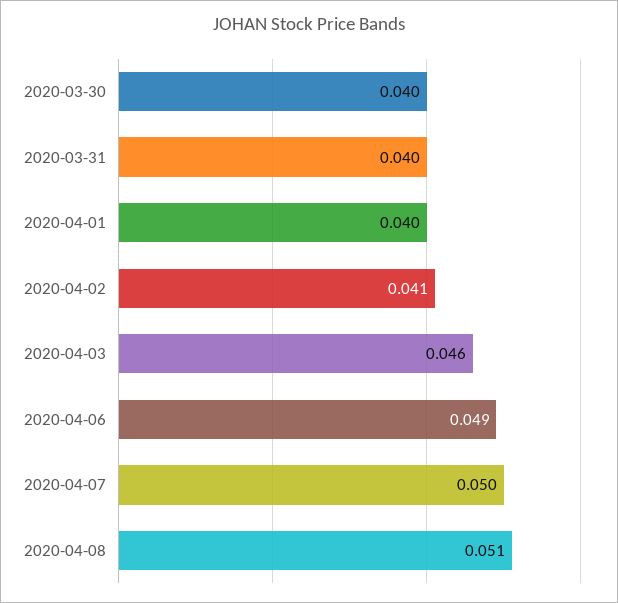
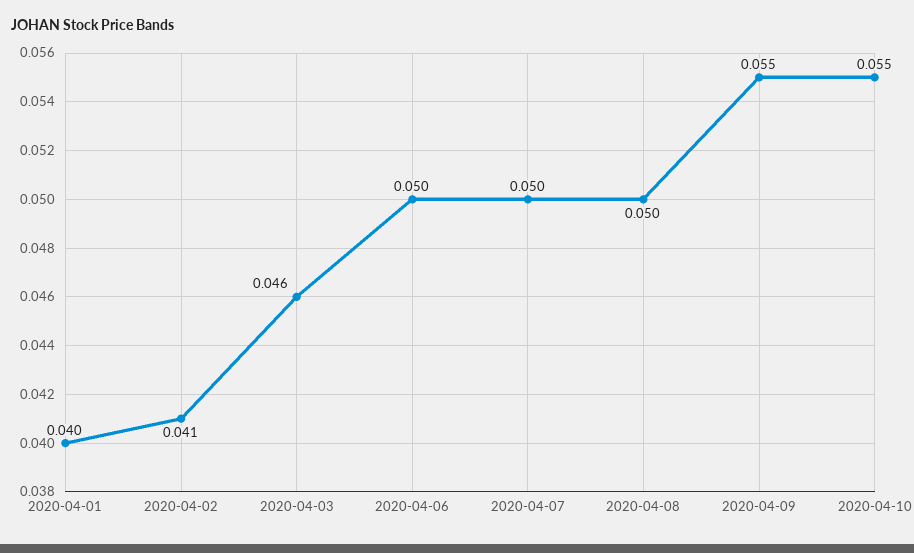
2020-03-30: 0.04 -> none
2020-03-31: 0.04 -> none
2020-04-06: 0.049 -> 0.05
2020-04-08: 0.051 -> 0.05
2020-04-09: none -> 0.055
2020-04-10: none -> 0.055

